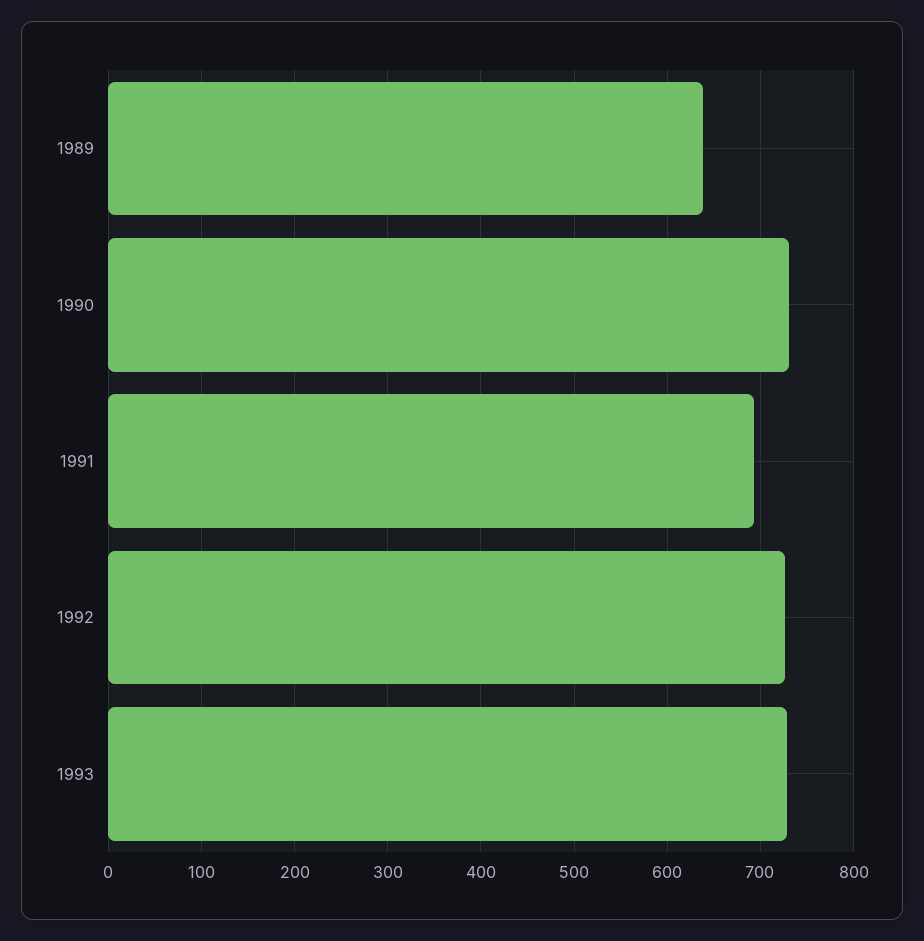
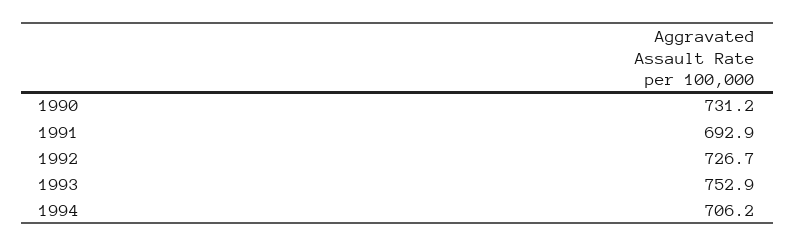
1989: 640 -> none
1993: 730 -> 752.9
1994: none -> 706.2

